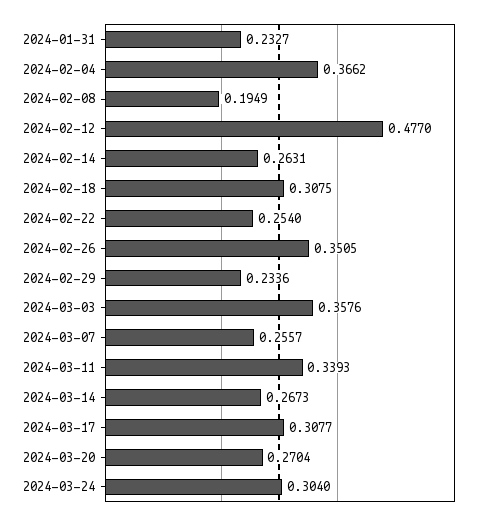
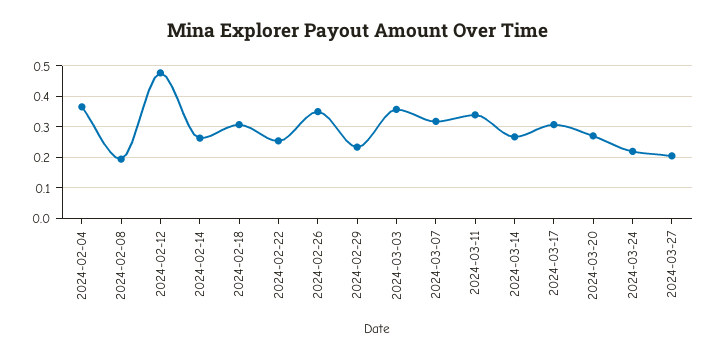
2024-01-31: 0.2327 -> none
2024-03-07: 0.2557 -> 0.32
2024-03-24: 0.304 -> 0.22
2024-03-27: none -> 0.2

